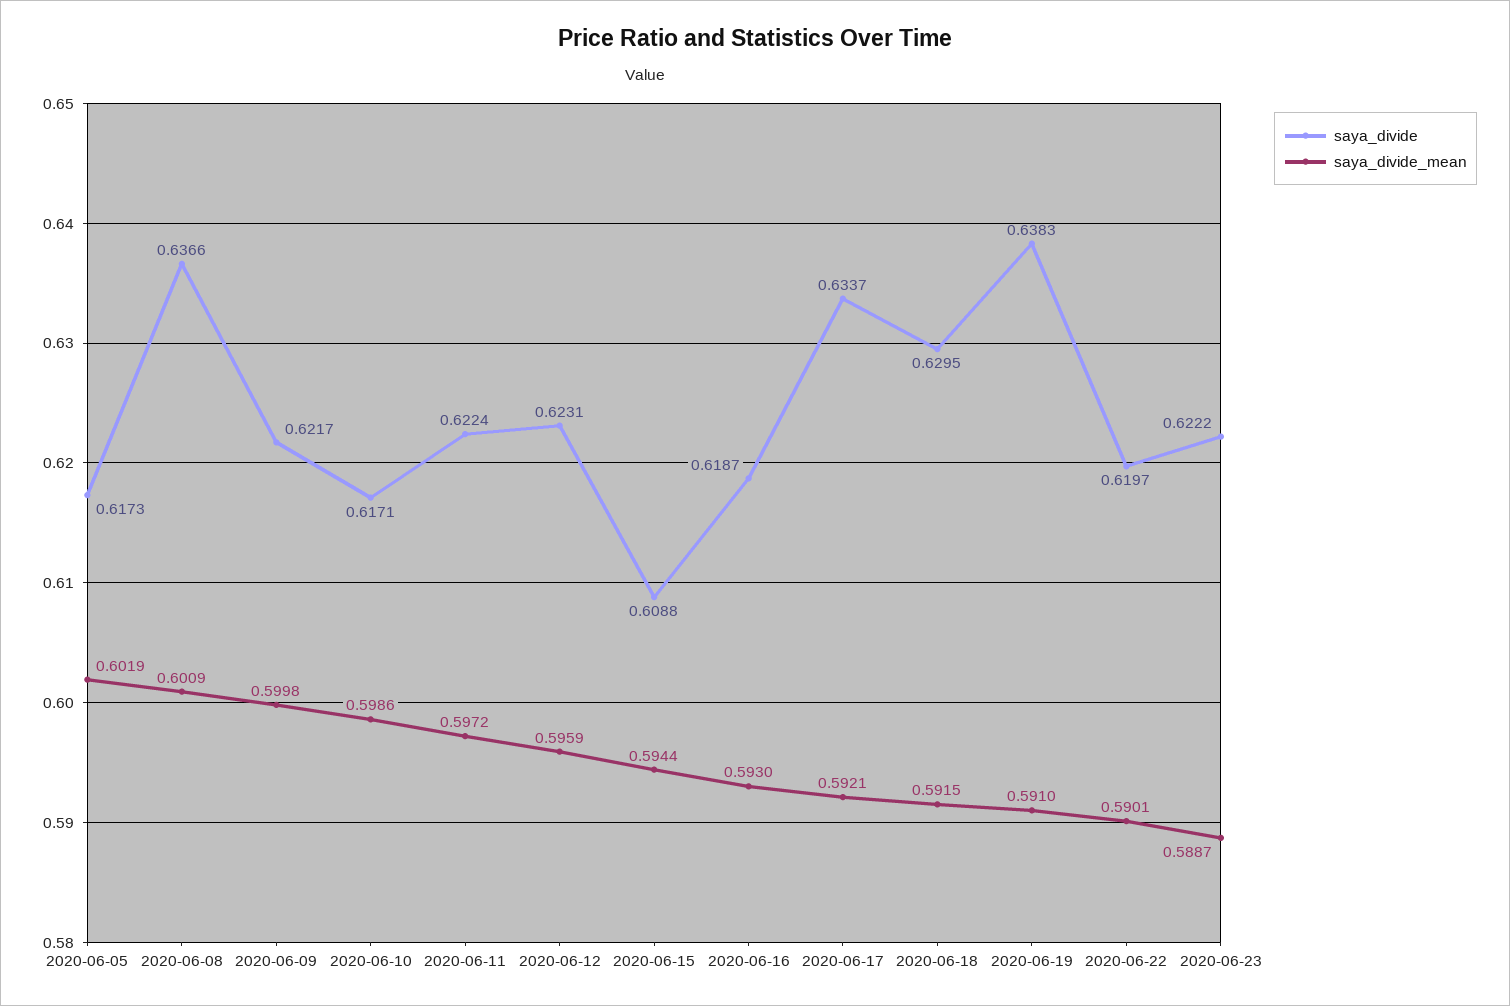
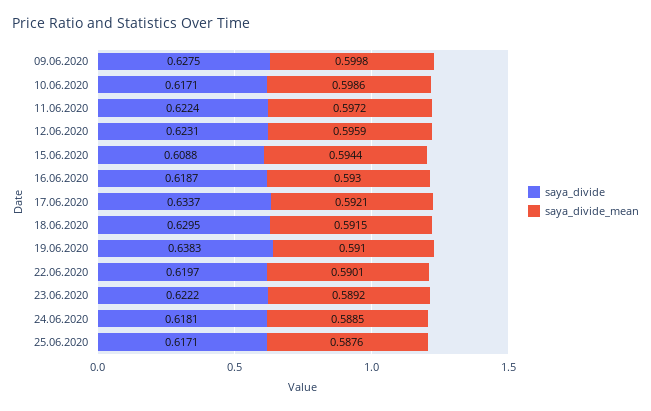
saya_divide, 2020-06-05: 0.6173 -> none
saya_divide_mean, 2020-06-05: 0.6019 -> none
saya_divide, 2020-06-08: 0.6366 -> none
saya_divide_mean, 2020-06-08: 0.6009 -> none
saya_divide, 2020-06-09: 0.6217 -> 0.6275
saya_divide_mean, 2020-06-23: 0.5887 -> 0.5892
saya_divide, 24.06.2020: none -> 0.6181
saya_divide_mean, 24.06.2020: none -> 0.5885
saya_divide, 25.06.2020: none -> 0.6171
saya_divide_mean, 25.06.2020: none -> 0.5876

